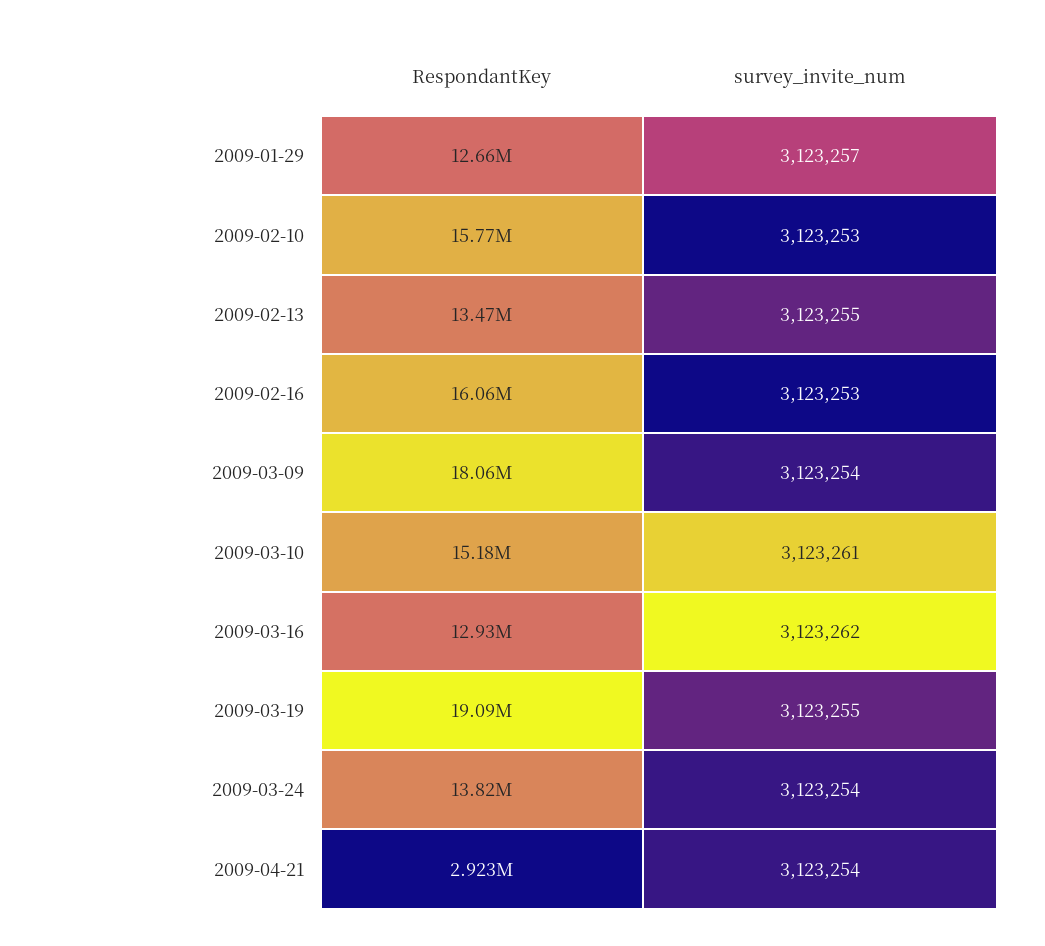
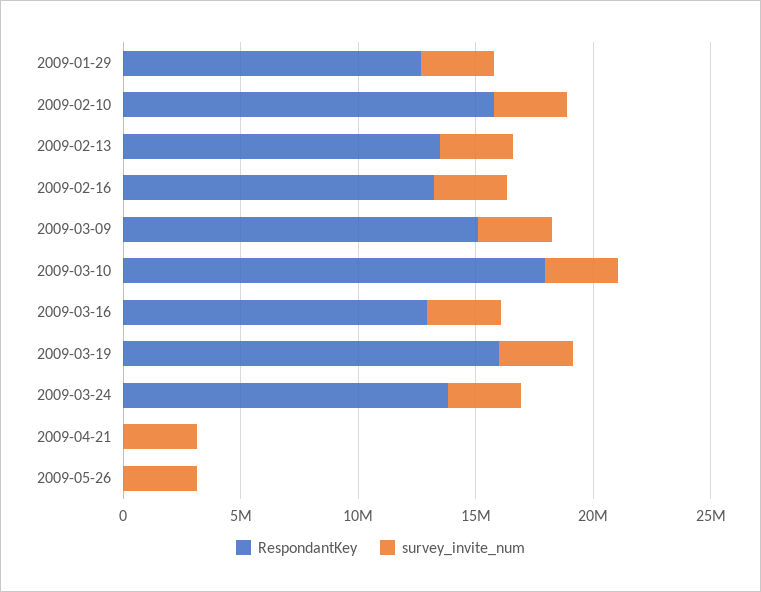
RespondantKey, 2009-02-16: 16060000 -> 13000000
RespondantKey, 2009-03-09: 18060000 -> 15000000
RespondantKey, 2009-03-10: 15180000 -> 18000000
RespondantKey, 2009-03-19: 19090000 -> 16000000
RespondantKey, 2009-04-21: 2923000 -> 0
RespondantKey, 2009-05-26: none -> 0
survey_invite_num, 2009-05-26: none -> 3000000

